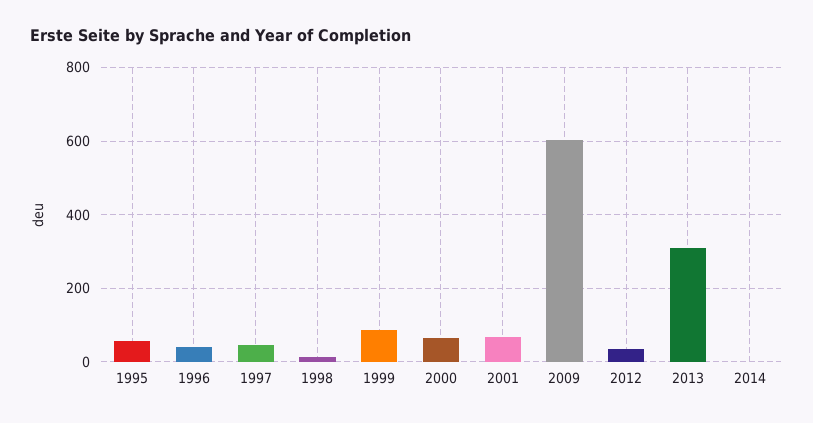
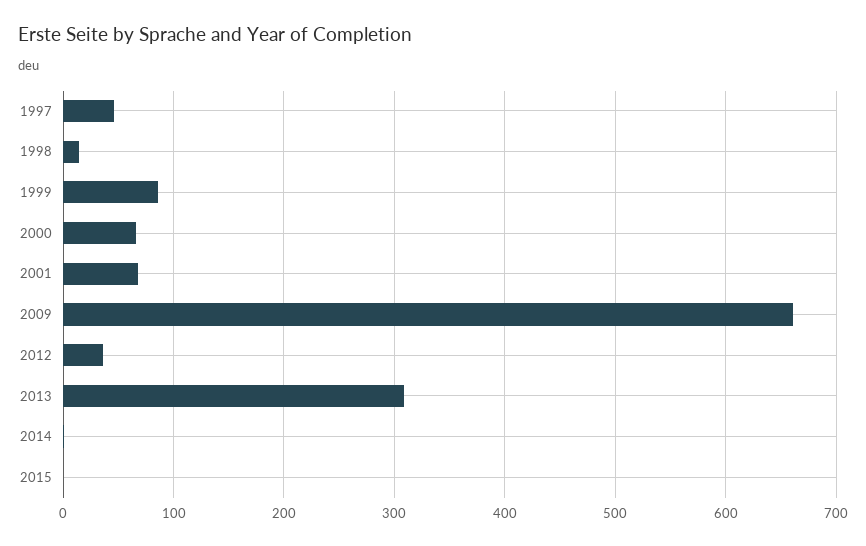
1995: 60 -> none
1996: 40 -> none
2009: 600 -> 660
2015: none -> 0

